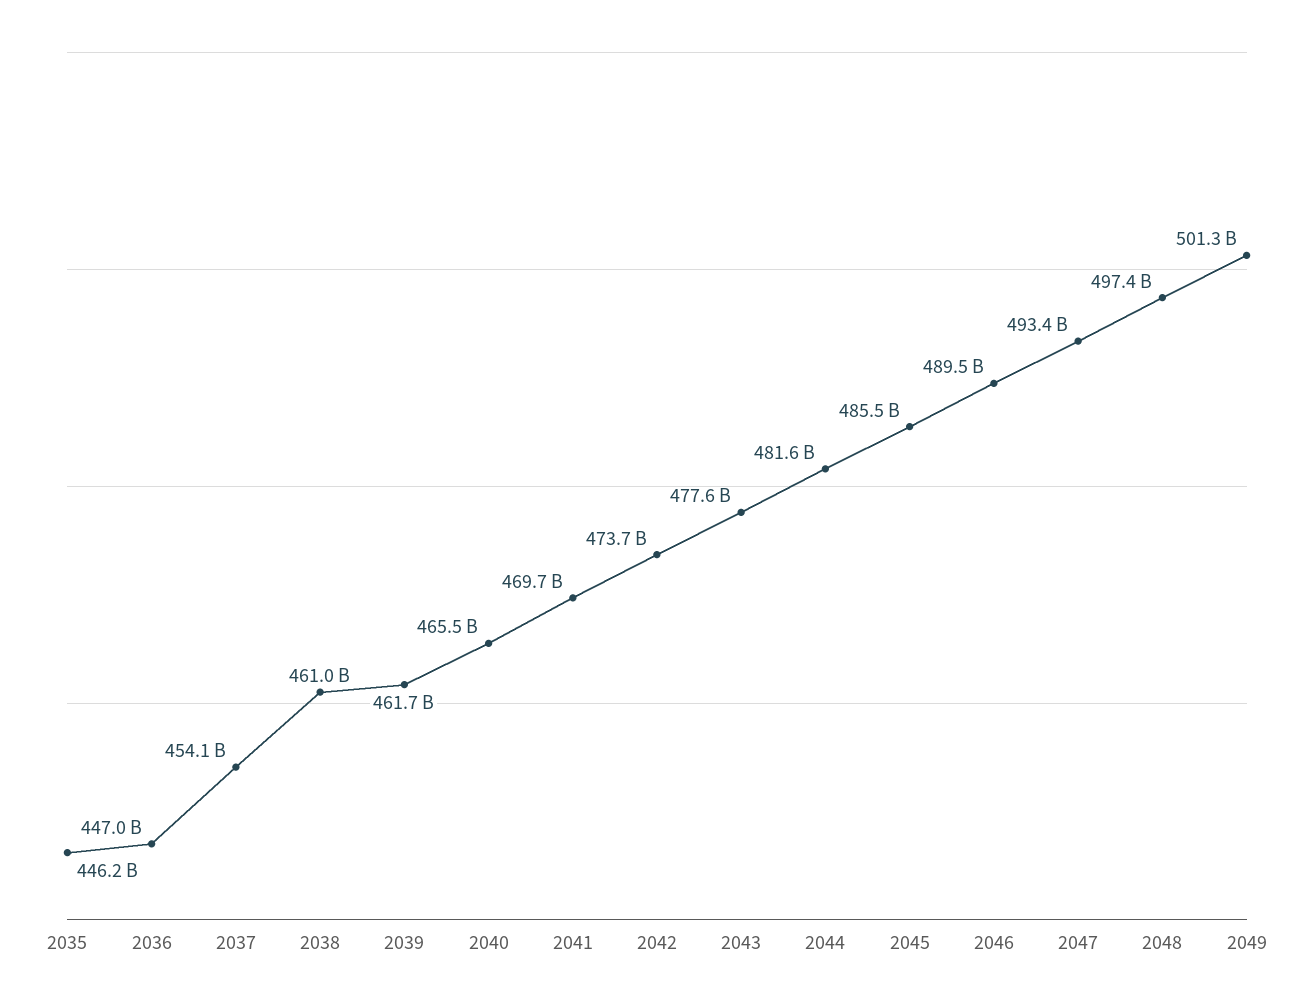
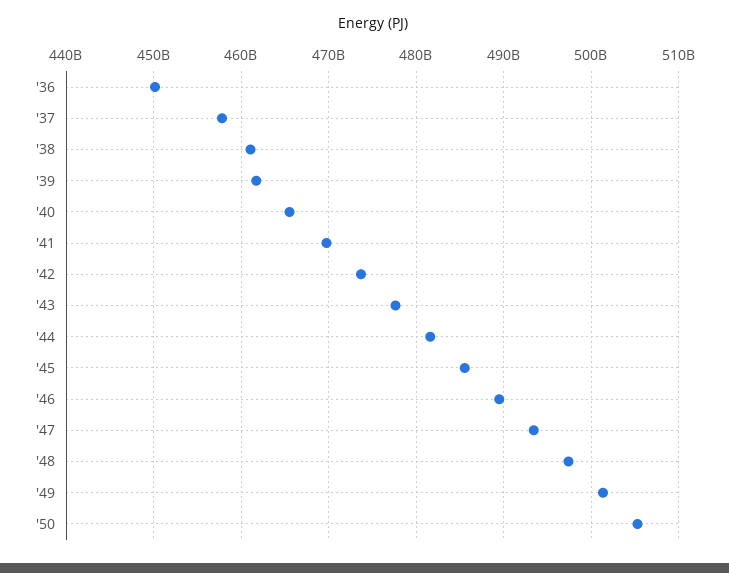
2035: 446200000000 -> none
2036: 447000000000 -> 450000000000
2037: 454100000000 -> 458000000000
'50: none -> 505000000000

